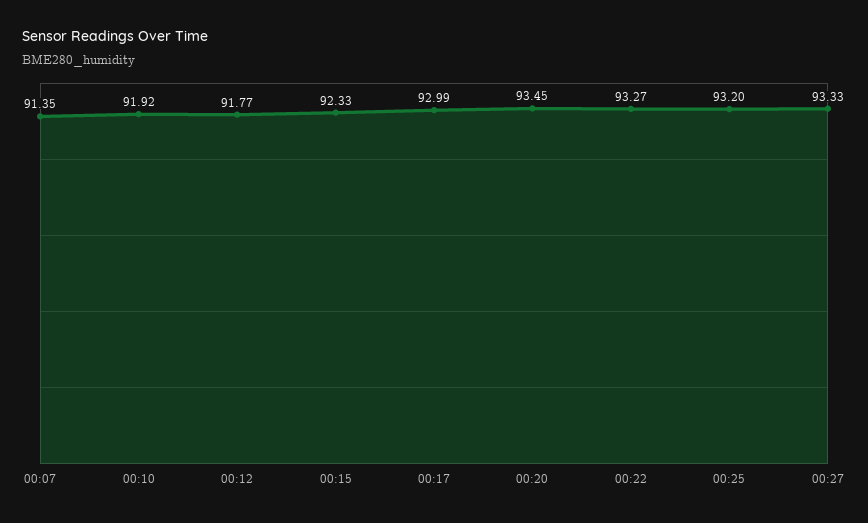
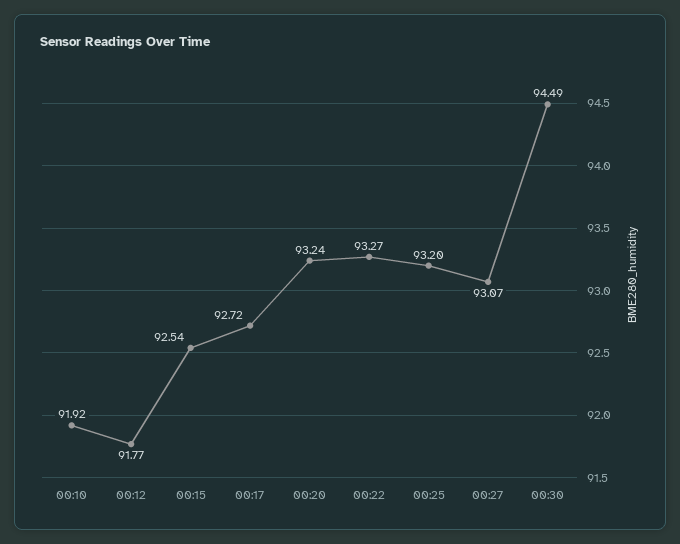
00:07: 91.35 -> none
00:15: 92.33 -> 92.54
00:17: 92.99 -> 92.72
00:20: 93.45 -> 93.24
00:27: 93.33 -> 93.07
00:30: none -> 94.49

